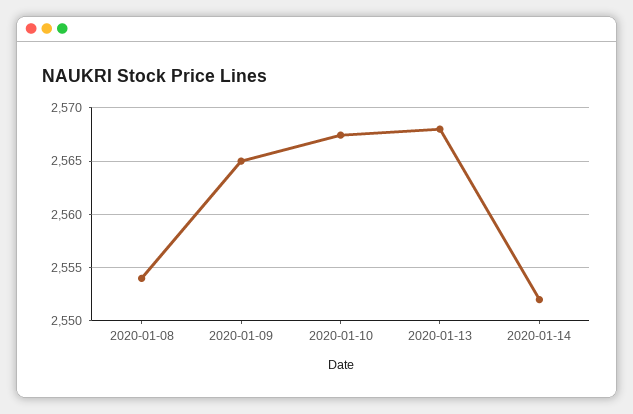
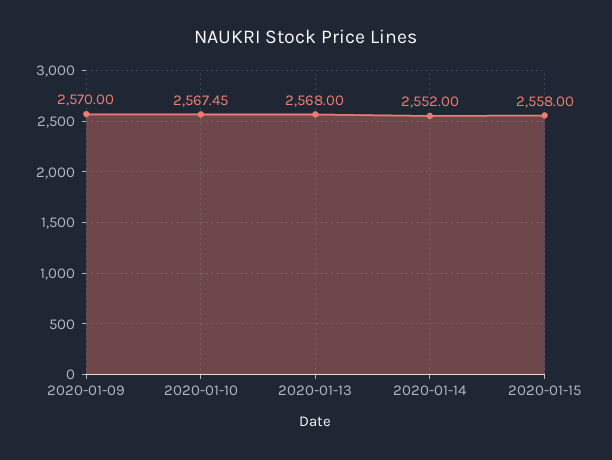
2020-01-08: 2554 -> none
2020-01-09: 2565 -> 2570
2020-01-15: none -> 2558

